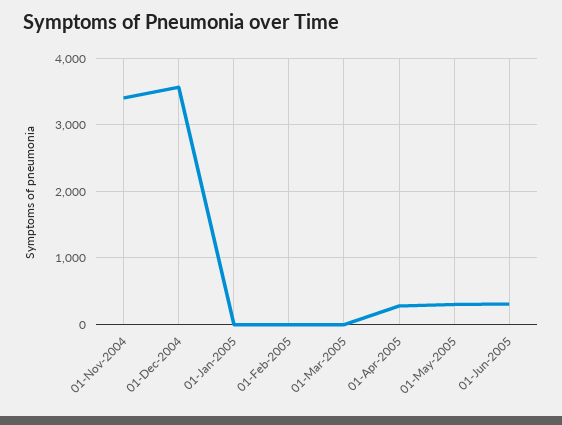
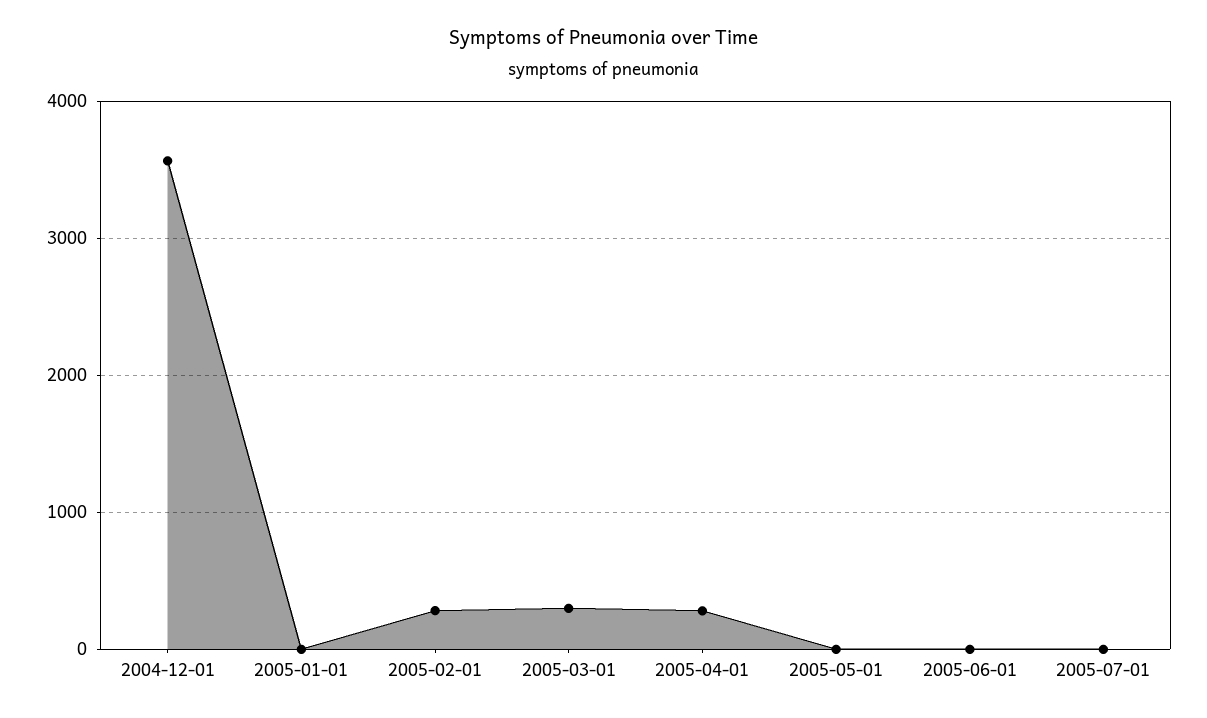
01-Nov-2004: 3400 -> none
01-Feb-2005: 0 -> 300
01-Mar-2005: 0 -> 300
01-May-2005: 300 -> 0
01-Jun-2005: 300 -> 0
2005-07-01: none -> 0

